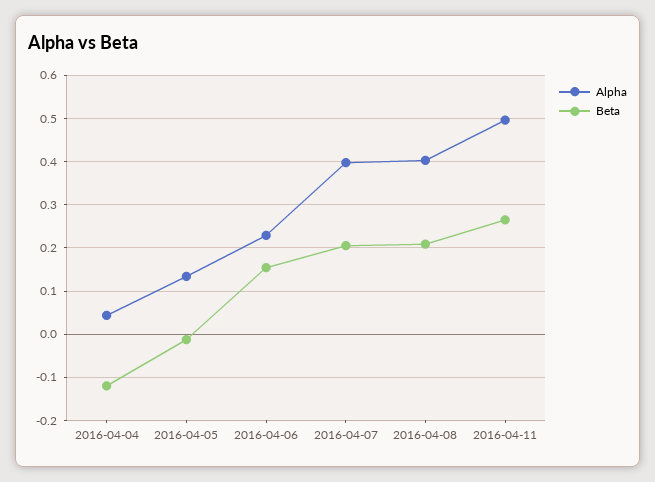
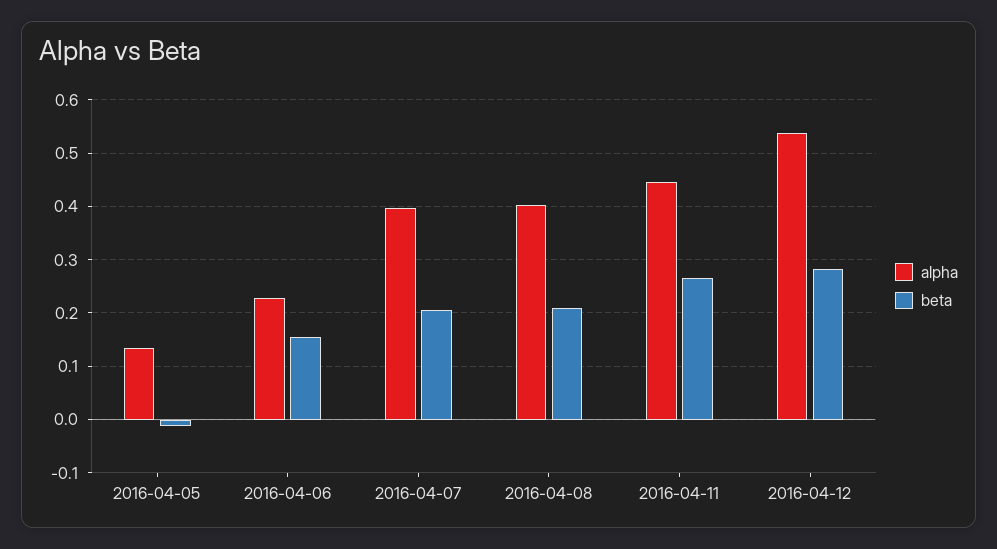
Alpha, 2016-04-04: 0.04 -> none
Beta, 2016-04-04: -0.12 -> none
Alpha, 2016-04-11: 0.5 -> 0.44
Alpha, 2016-04-12: none -> 0.54
Beta, 2016-04-12: none -> 0.28

